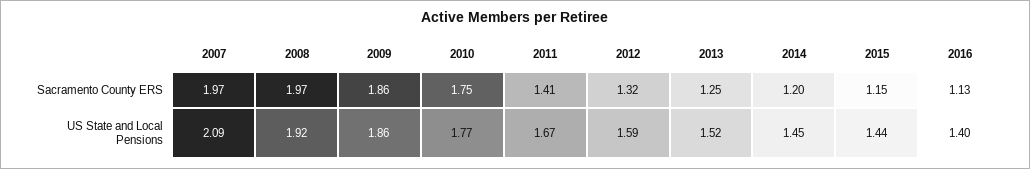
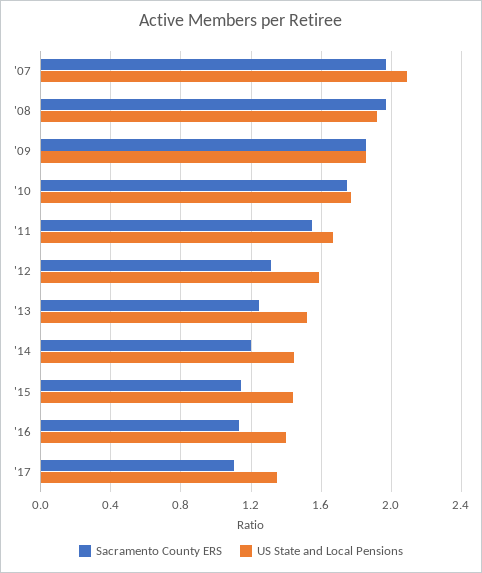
Sacramento County ERS, 2011: 1.41 -> 1.55
Sacramento County ERS, '17: none -> 1.1
US State and Local Pensions, '17: none -> 1.35

